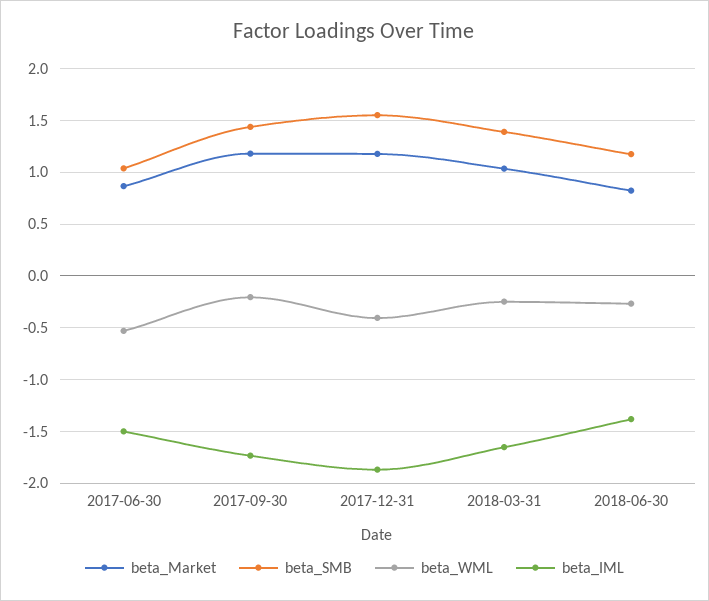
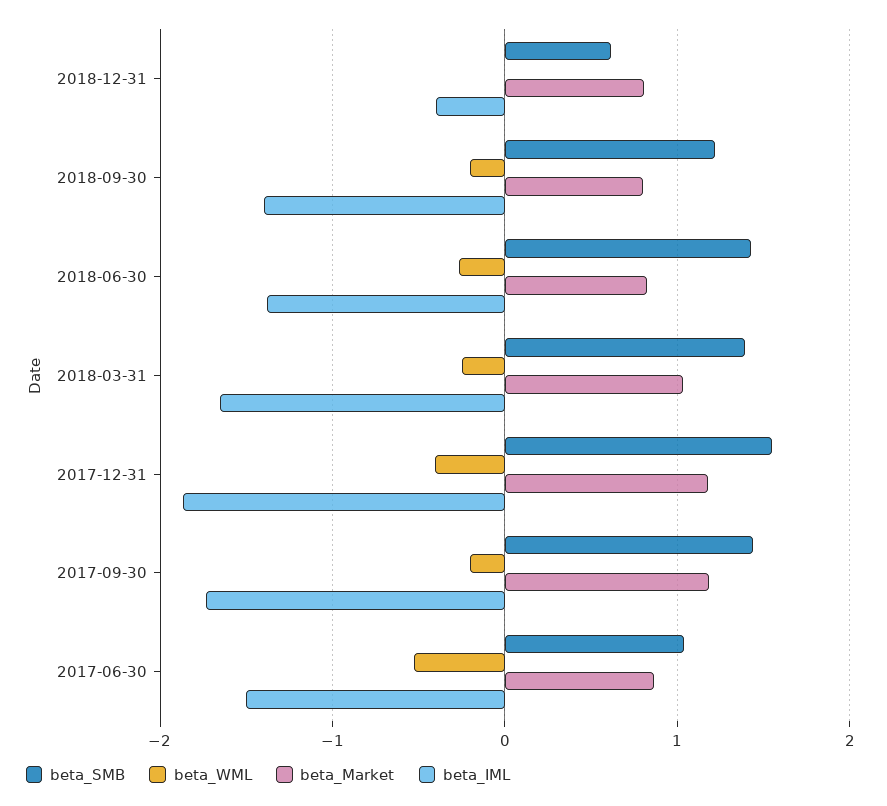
beta_SMB, 2018-06-30: 1.2 -> 1.4
beta_SMB, 2018-12-31: none -> 0.6
beta_WML, 2018-12-31: none -> 0
beta_Market, 2018-12-31: none -> 0.8
beta_IML, 2018-12-31: none -> -0.4
beta_SMB, 2018-09-30: none -> 1.2
beta_WML, 2018-09-30: none -> -0.2
beta_Market, 2018-09-30: none -> 0.8
beta_IML, 2018-09-30: none -> -1.4

